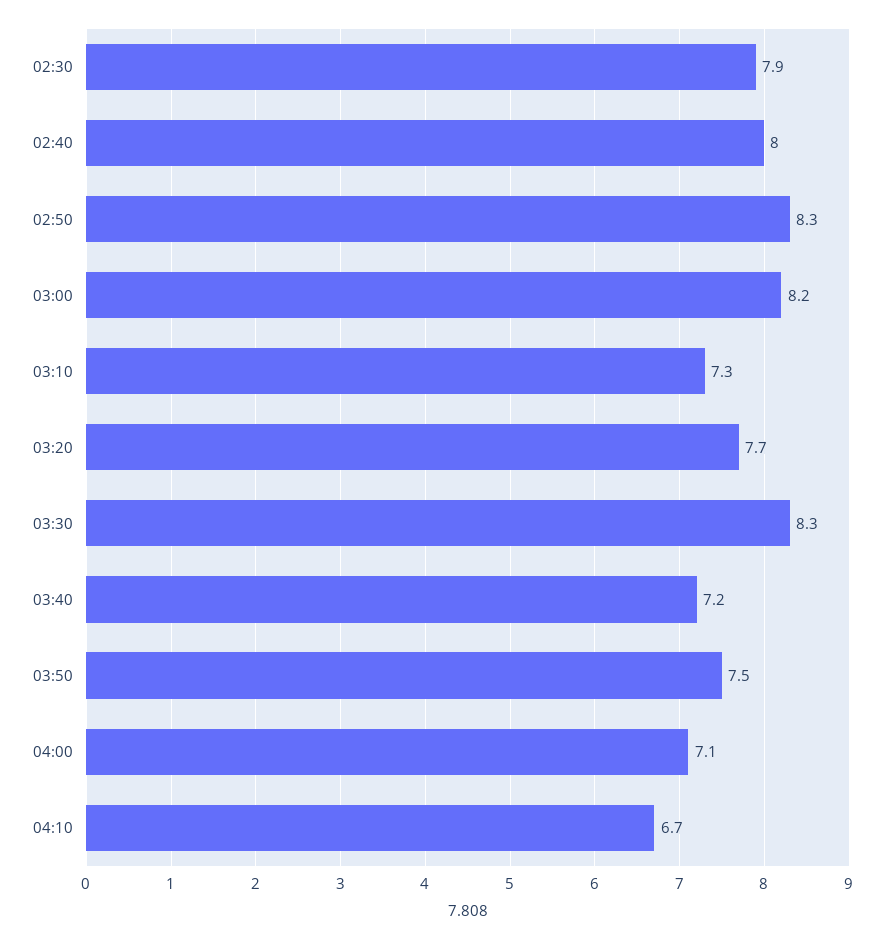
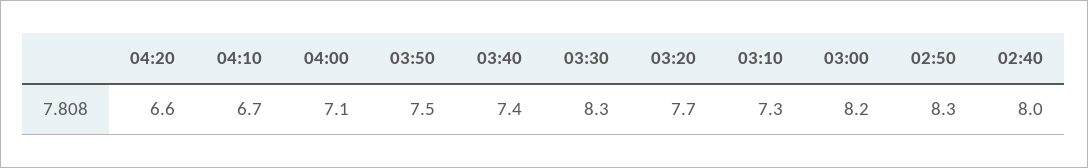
02:30: 7.9 -> none
03:40: 7.2 -> 7.4
04:20: none -> 6.6

